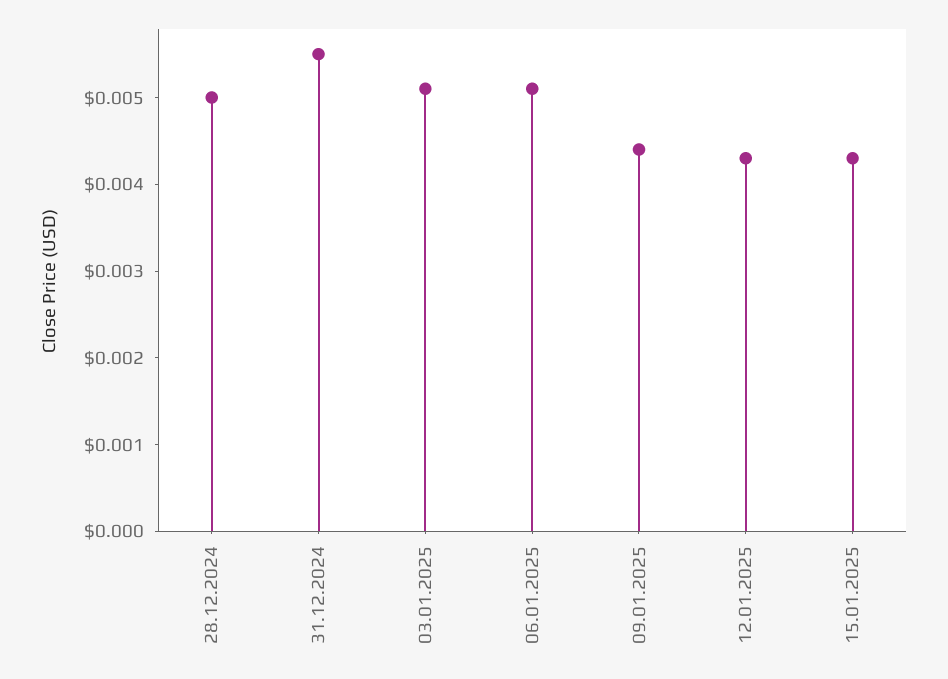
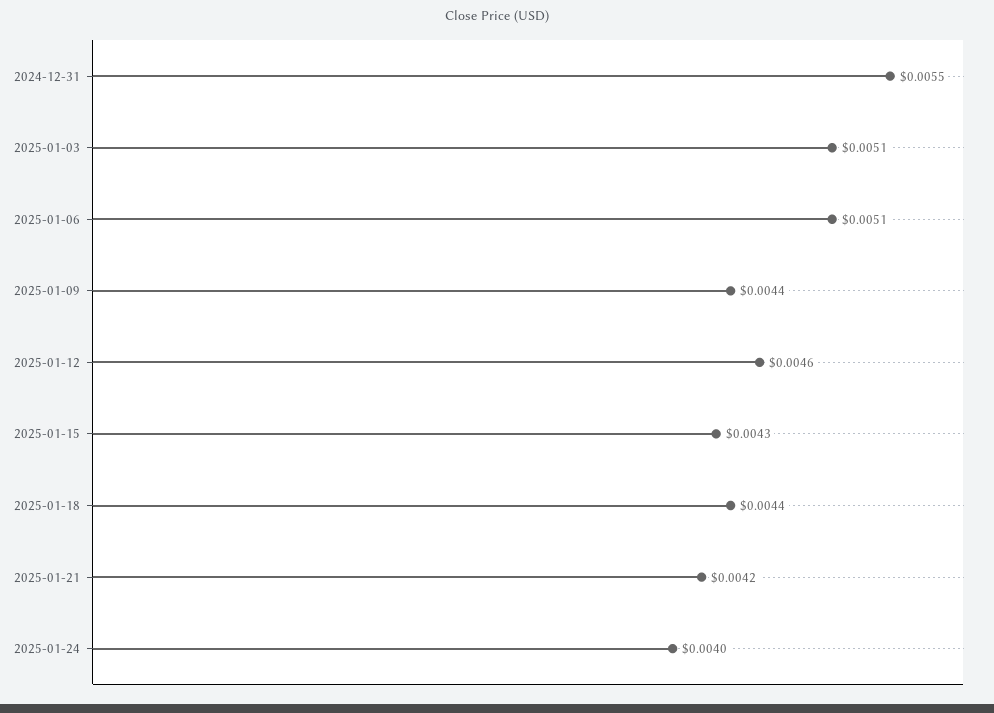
28.12.2024: 0.005 -> none
12.01.2025: 0.0043 -> 0.0046
2025-01-18: none -> 0.0044
2025-01-21: none -> 0.0042
2025-01-24: none -> 0.004

